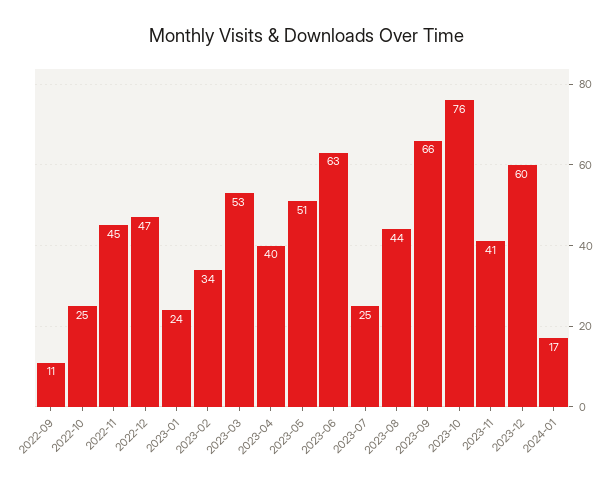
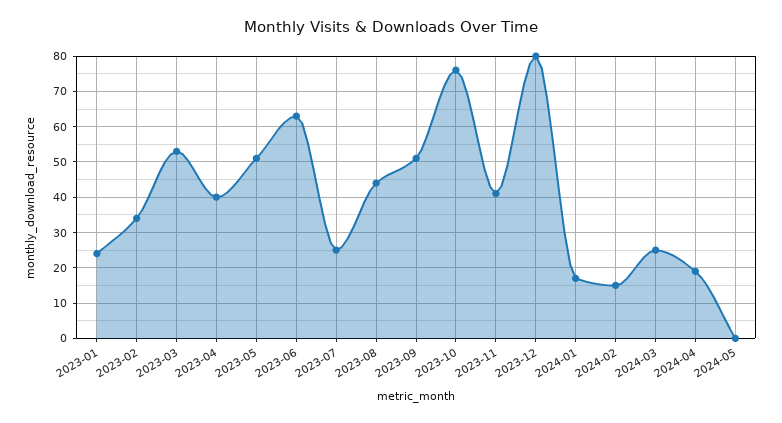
2022-09: 11 -> none
2022-10: 25 -> none
2022-11: 45 -> none
2022-12: 47 -> none
2023-09: 66 -> 50
2023-12: 60 -> 80
2024-02: none -> 15
2024-03: none -> 25
2024-04: none -> 20
2024-05: none -> 0

